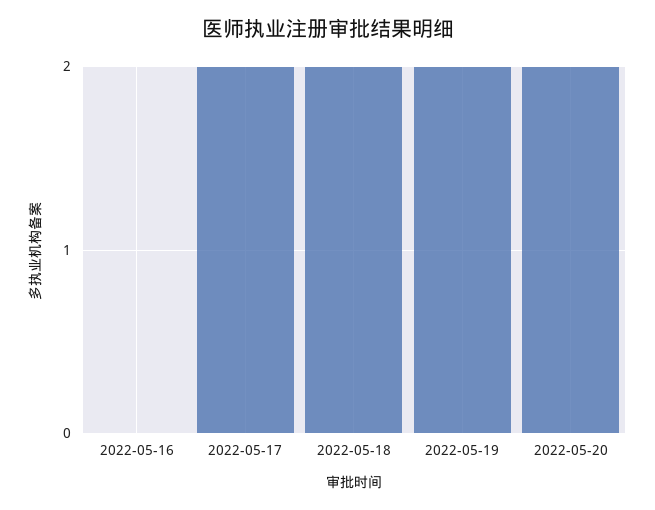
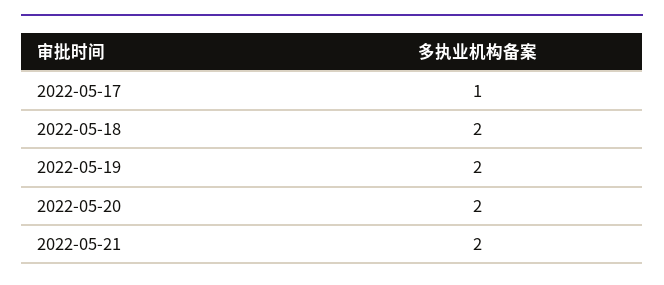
2022-05-16: 0 -> none
2022-05-17: 2 -> 1
2022-05-21: none -> 2

